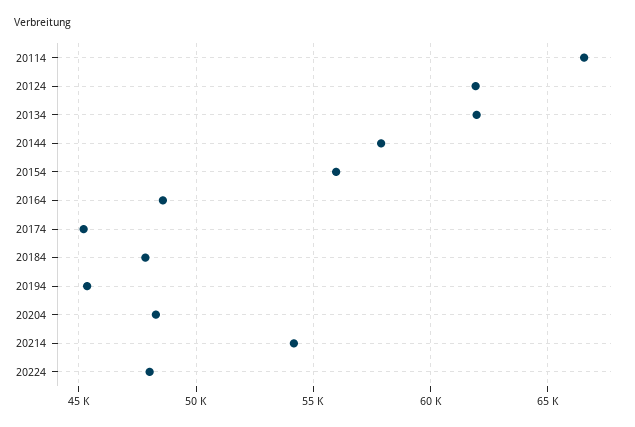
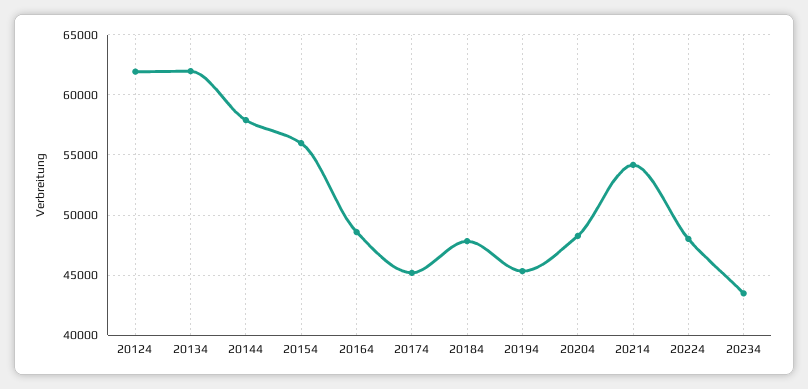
20114: 66500 -> none
20234: none -> 43500

